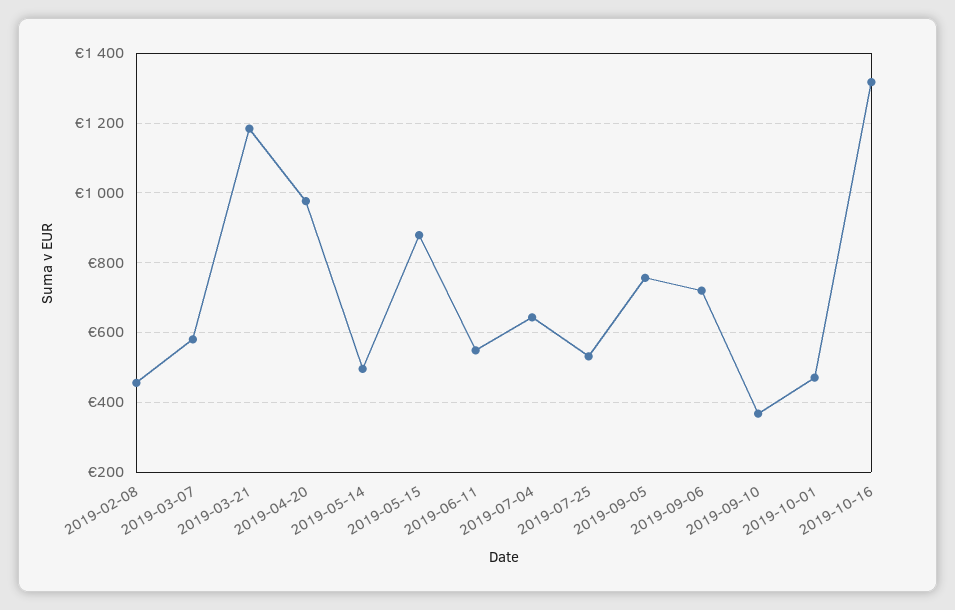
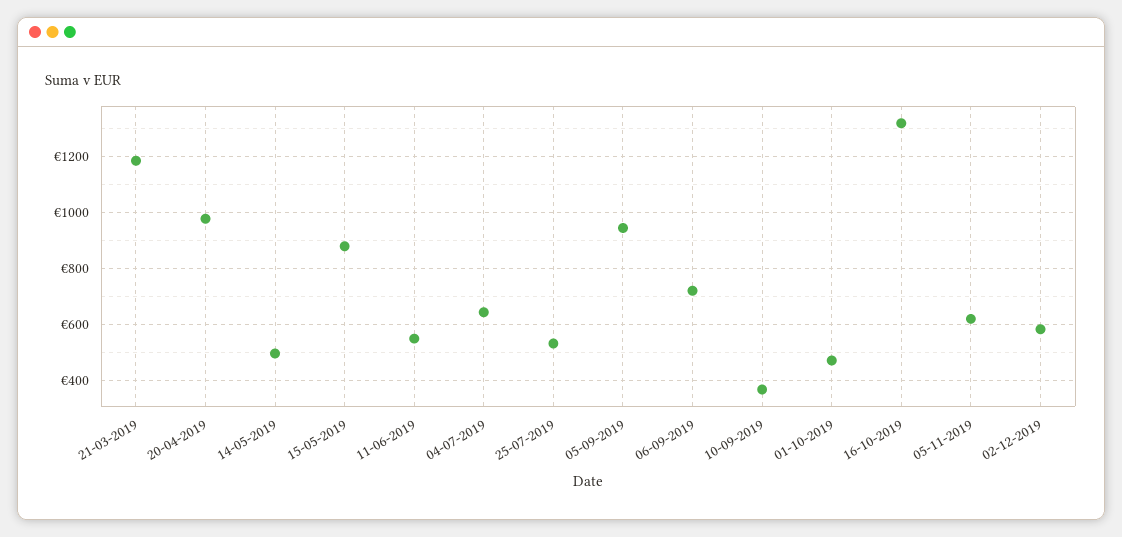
2019-02-08: 460 -> none
2019-03-07: 580 -> none
2019-09-05: 760 -> 950
05-11-2019: none -> 625
02-12-2019: none -> 575

